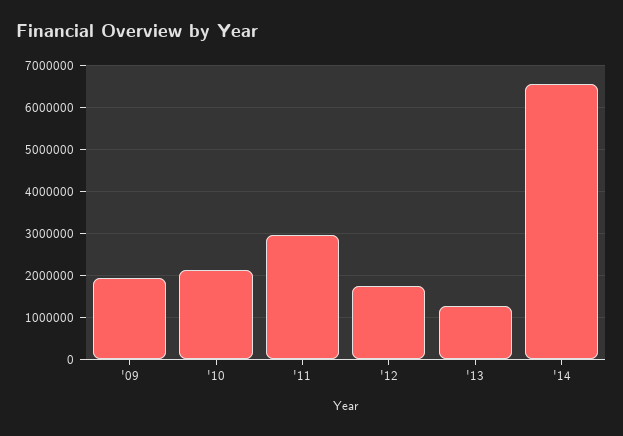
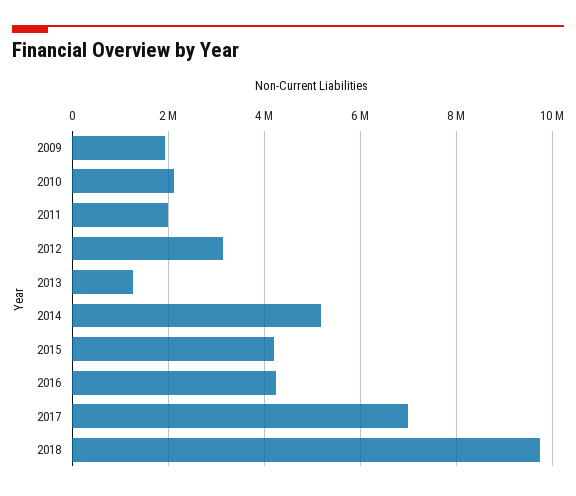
'11: 3000000 -> 2000000
'12: 1800000 -> 3200000
'14: 6600000 -> 5200000
2015: none -> 4200000
2016: none -> 4200000
2017: none -> 7000000
2018: none -> 9800000

